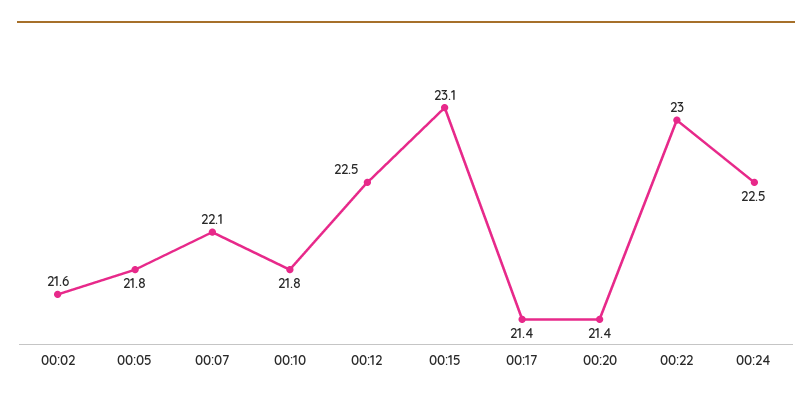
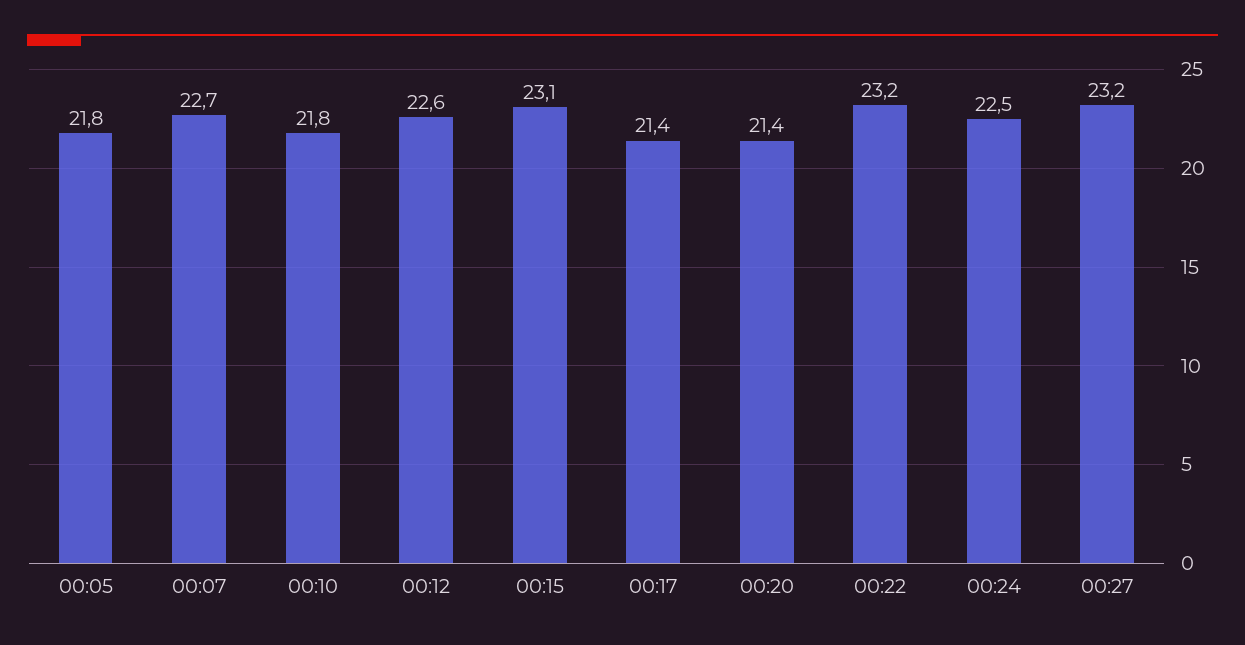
00:02: 21.6 -> none
00:07: 22.1 -> 22.7
00:12: 22.5 -> 22.6
00:22: 23 -> 23.2
00:27: none -> 23.2

